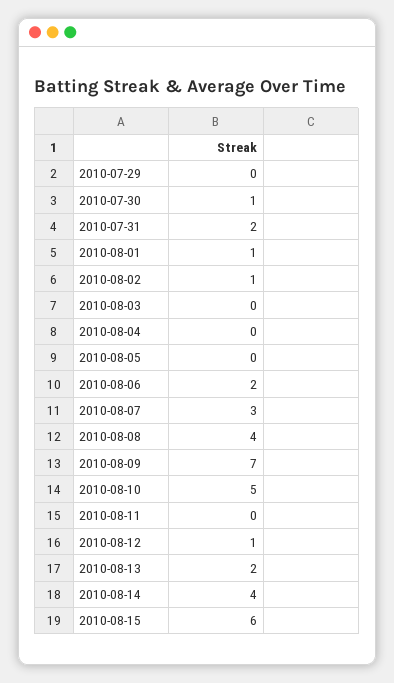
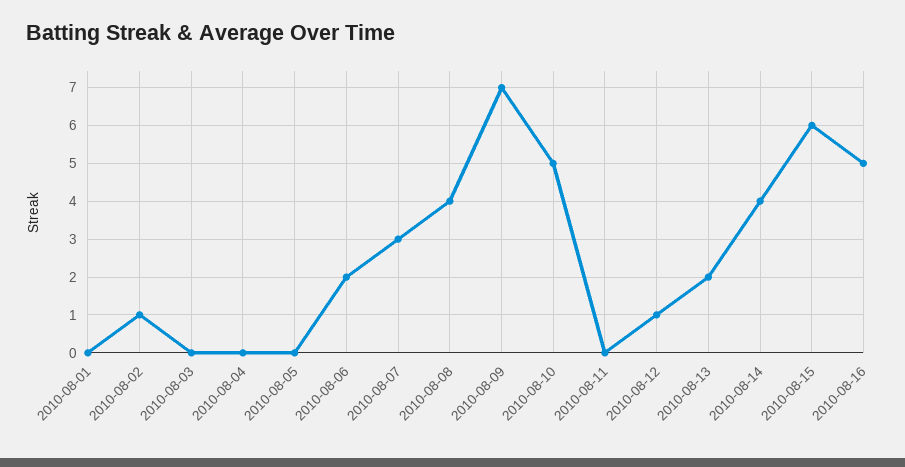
2010-07-29: 0 -> none
2010-07-30: 1 -> none
2010-07-31: 2 -> none
2010-08-01: 1 -> 0
2010-08-16: none -> 5

